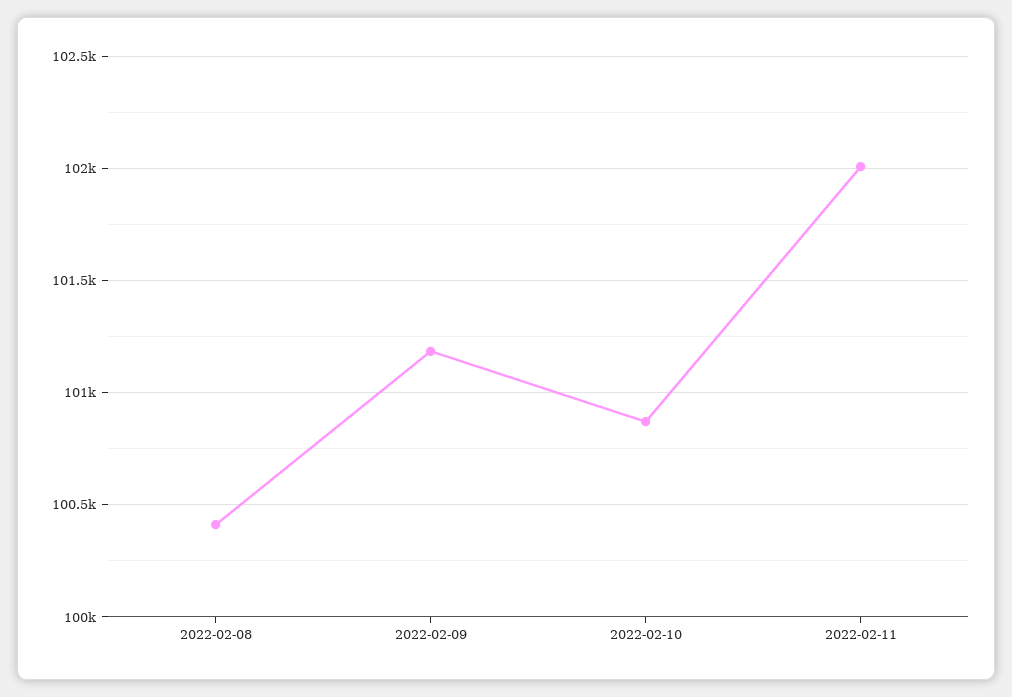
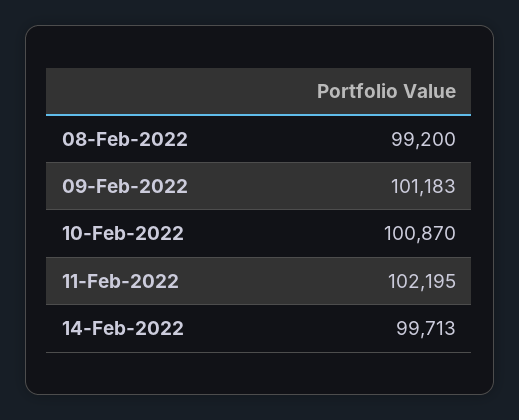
2022-02-08: 100400 -> 99200
2022-02-11: 102000 -> 102195
14-Feb-2022: none -> 99713

